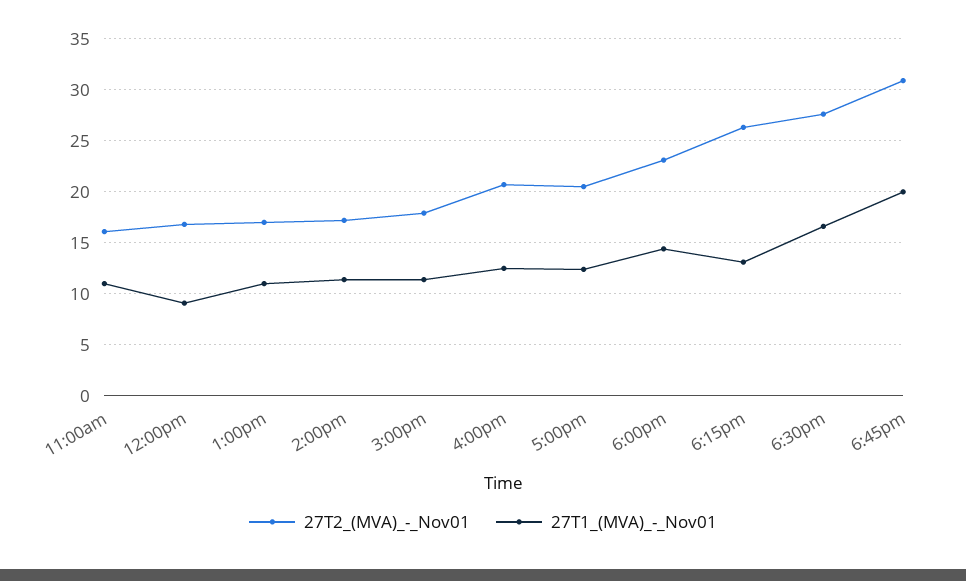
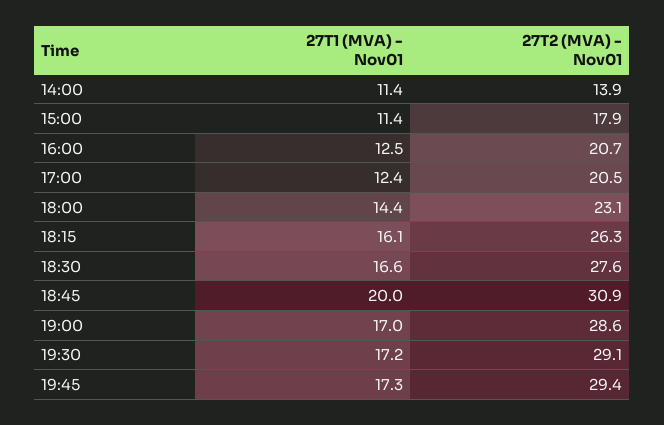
27T2_(MVA)_-_Nov01, 11:00am: 16 -> none
27T1_(MVA)_-_Nov01, 11:00am: 11 -> none
27T2_(MVA)_-_Nov01, 12:00pm: 17 -> none
27T1_(MVA)_-_Nov01, 12:00pm: 9 -> none
27T2_(MVA)_-_Nov01, 1:00pm: 17 -> none
27T1_(MVA)_-_Nov01, 1:00pm: 11 -> none
27T2_(MVA)_-_Nov01, 2:00pm: 17 -> 13.9
27T1_(MVA)_-_Nov01, 6:15pm: 13 -> 16.1
27T1_(MVA)_-_Nov01, 19:00: none -> 17
27T2_(MVA)_-_Nov01, 19:00: none -> 28.6
27T1_(MVA)_-_Nov01, 19:30: none -> 17.2
27T2_(MVA)_-_Nov01, 19:30: none -> 29.1
27T1_(MVA)_-_Nov01, 19:45: none -> 17.3
27T2_(MVA)_-_Nov01, 19:45: none -> 29.4

